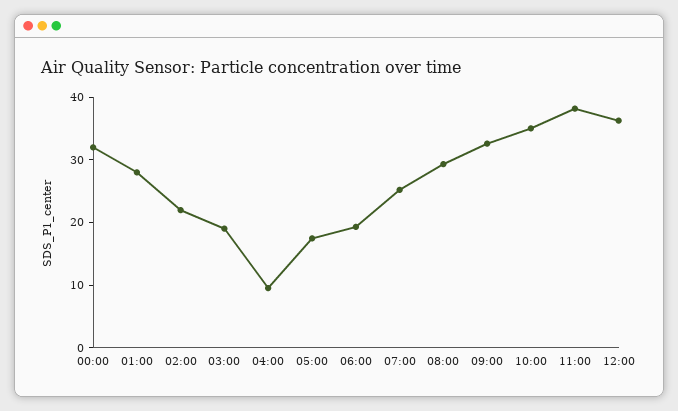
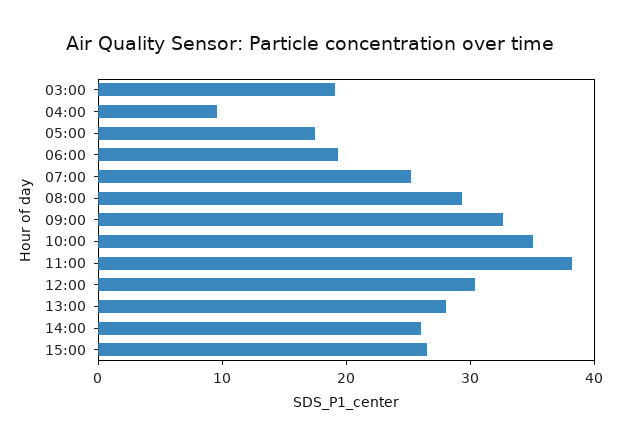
00:00: 32 -> none
01:00: 28 -> none
02:00: 22 -> none
12:00: 36 -> 30
13:00: none -> 28
14:00: none -> 26
15:00: none -> 26

